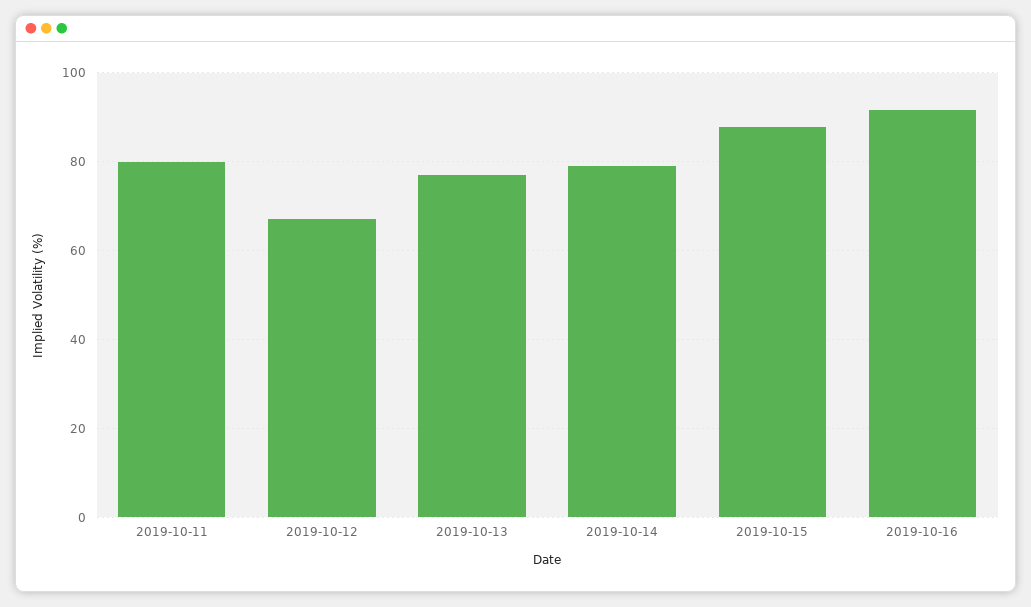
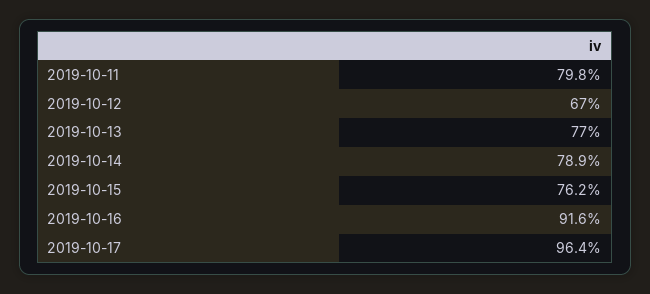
2019-10-15: 88 -> 76.2
2019-10-17: none -> 96.4

